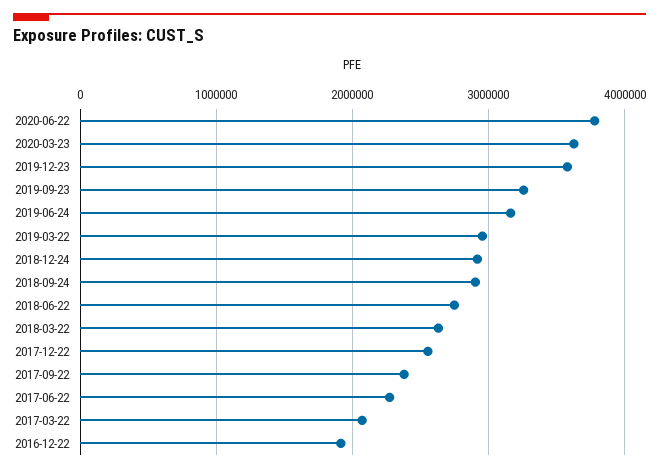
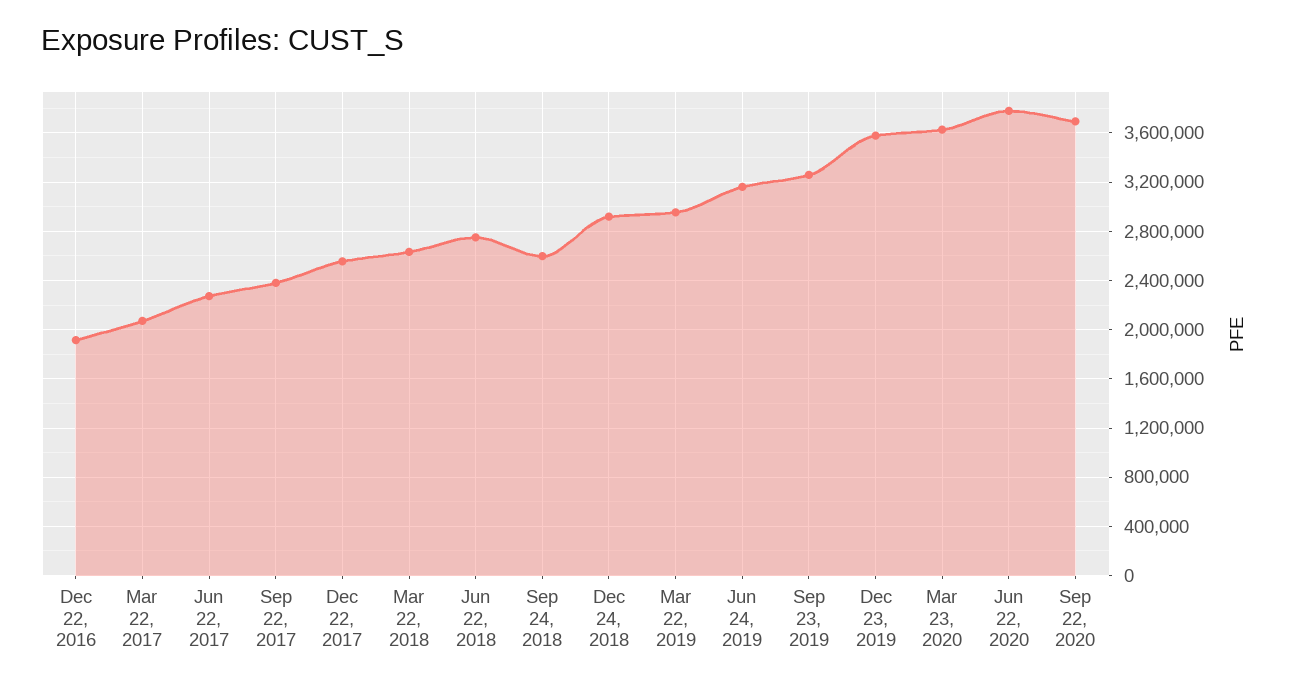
2018-09-24: 2900000 -> 2600000
Sep 22, 2020: none -> 3700000

